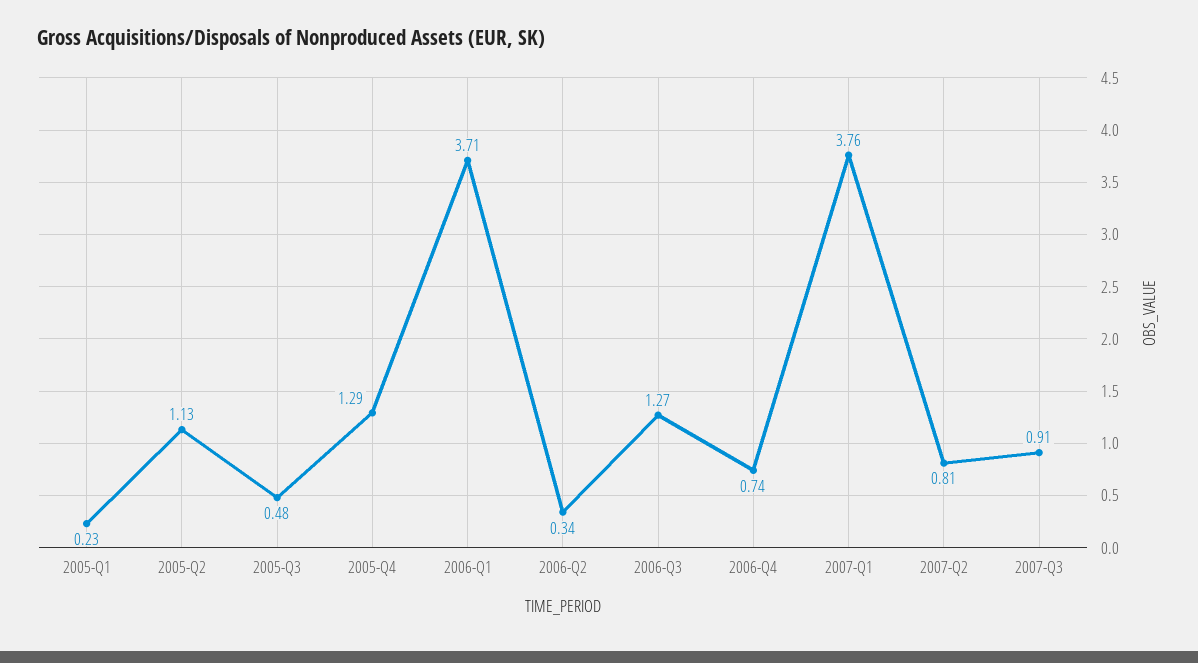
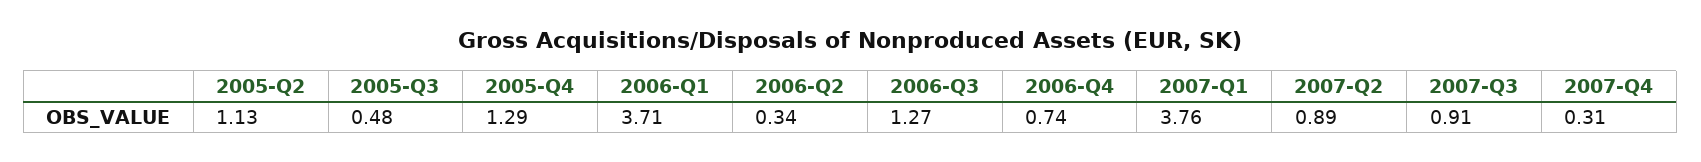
2005-Q1: 0.23 -> none
2007-Q2: 0.81 -> 0.89
2007-Q4: none -> 0.31

